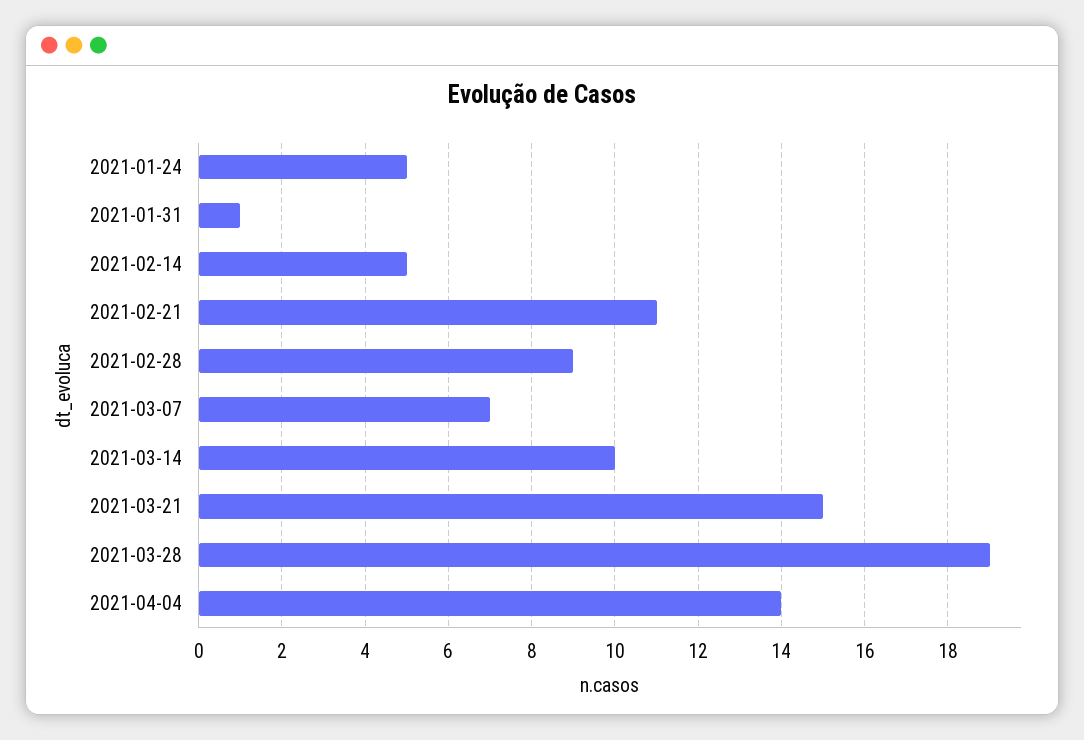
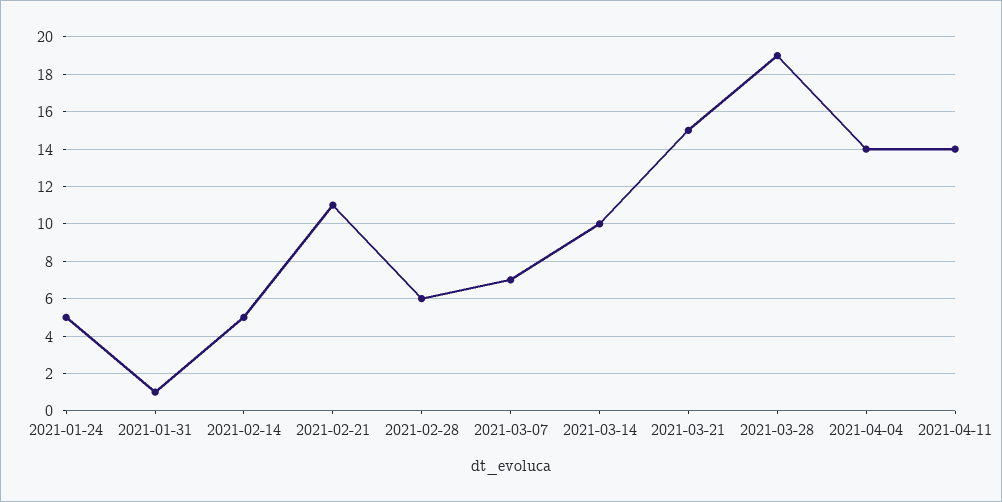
2021-02-28: 9 -> 6
2021-04-11: none -> 14

